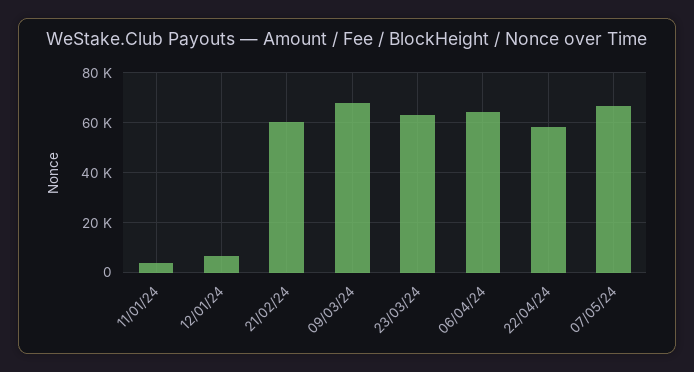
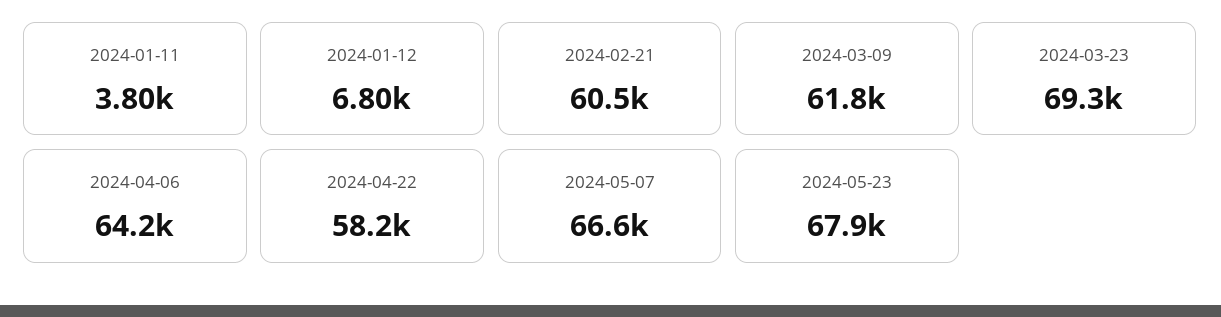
09/03/24: 67500 -> 61800
23/03/24: 62500 -> 69300
2024-05-23: none -> 67900

